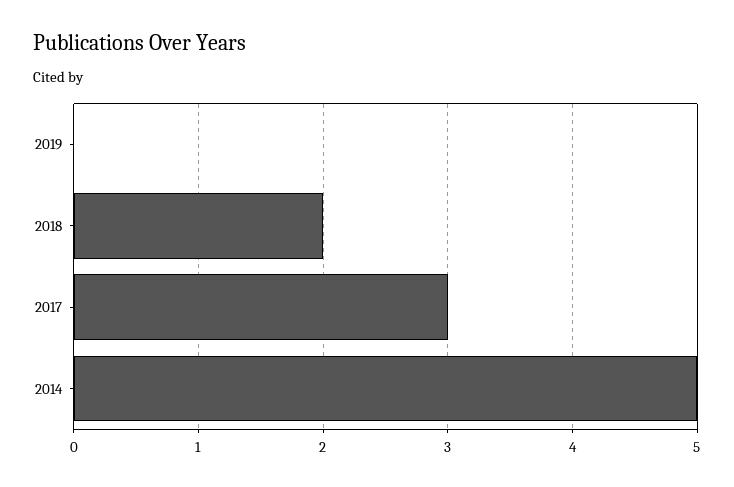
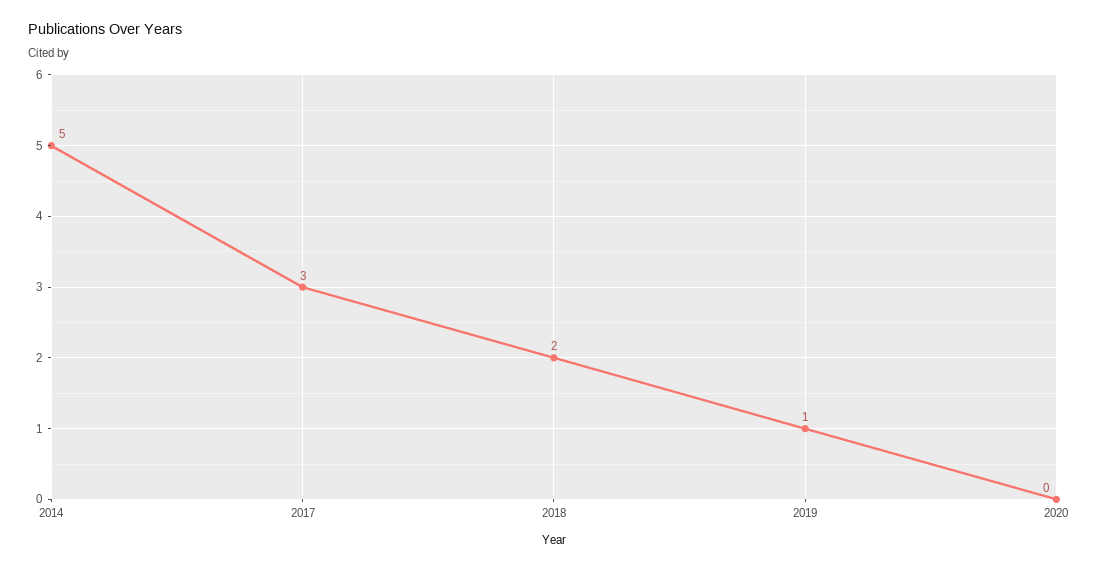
2019: 0 -> 1
2020: none -> 0

